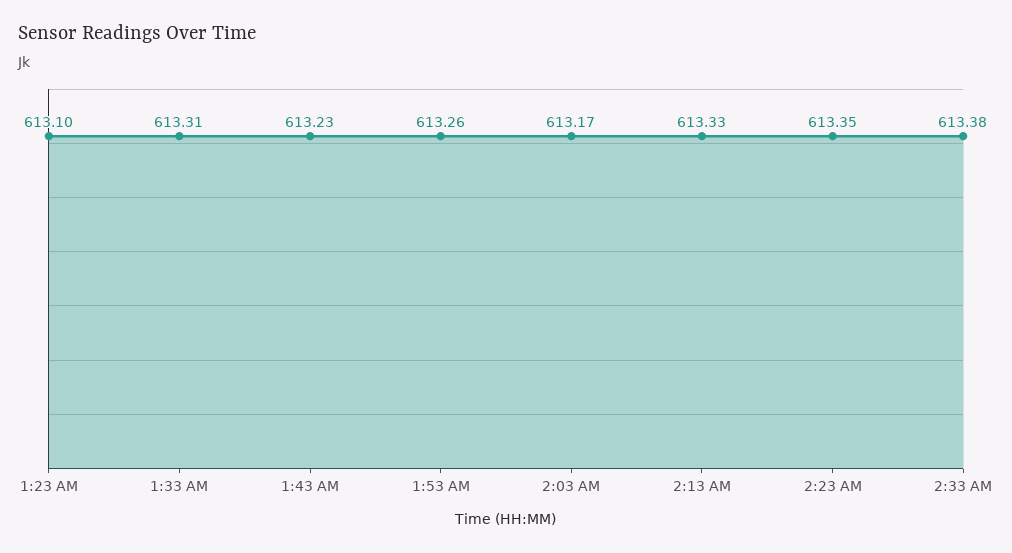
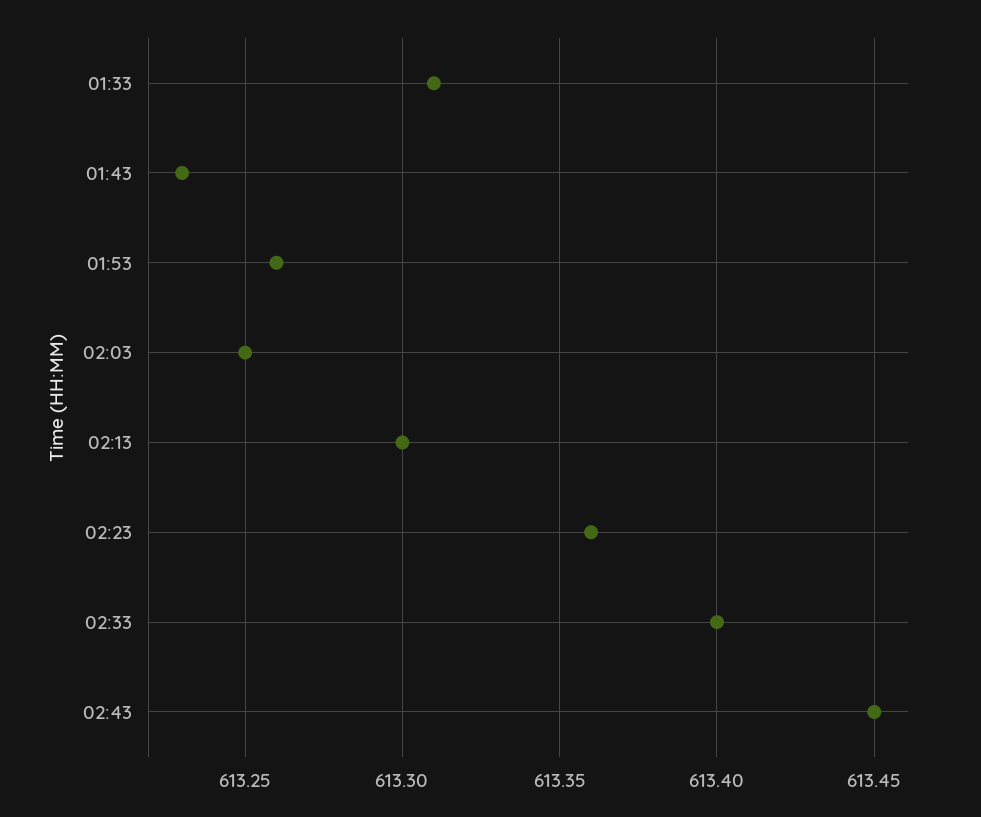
1:23 AM: 613.1 -> none
2:03 AM: 613.17 -> 613.25
2:13 AM: 613.33 -> 613.3
2:23 AM: 613.35 -> 613.36
2:33 AM: 613.38 -> 613.4
02:43: none -> 613.45

